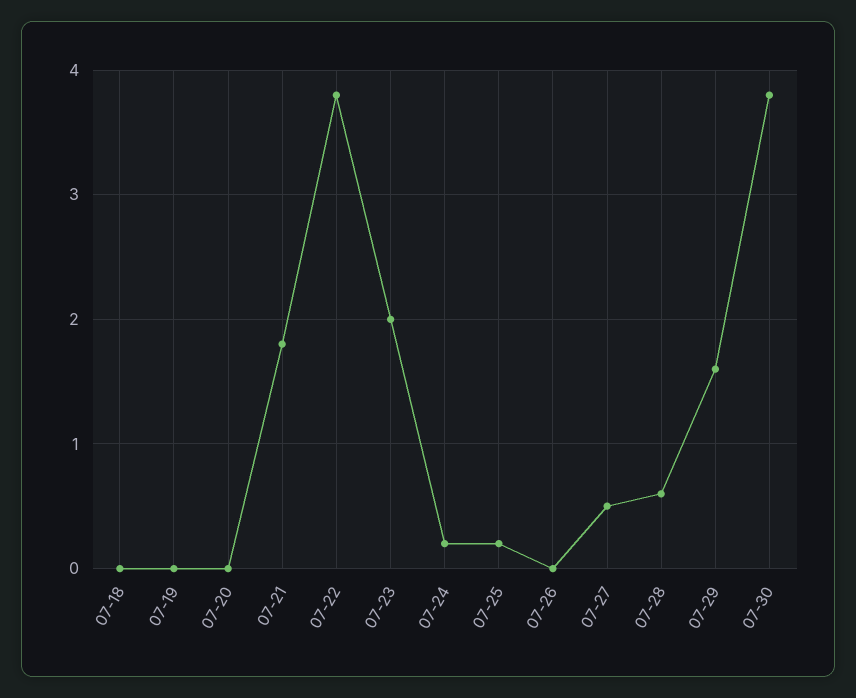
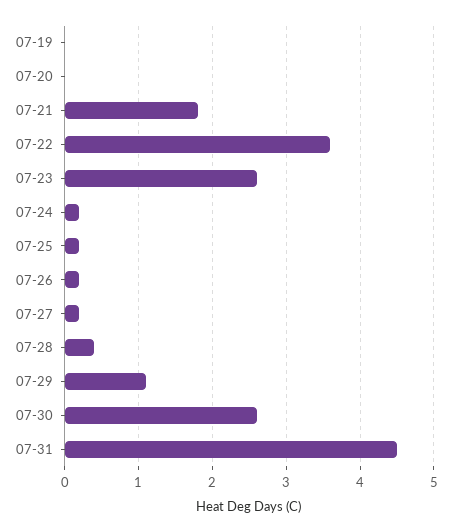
07-18: 0 -> none
07-22: 3.8 -> 3.6
07-23: 2 -> 2.6
07-26: 0 -> 0.2
07-27: 0.5 -> 0.2
07-28: 0.6 -> 0.4
07-29: 1.6 -> 1.1
07-30: 3.8 -> 2.6
07-31: none -> 4.5

